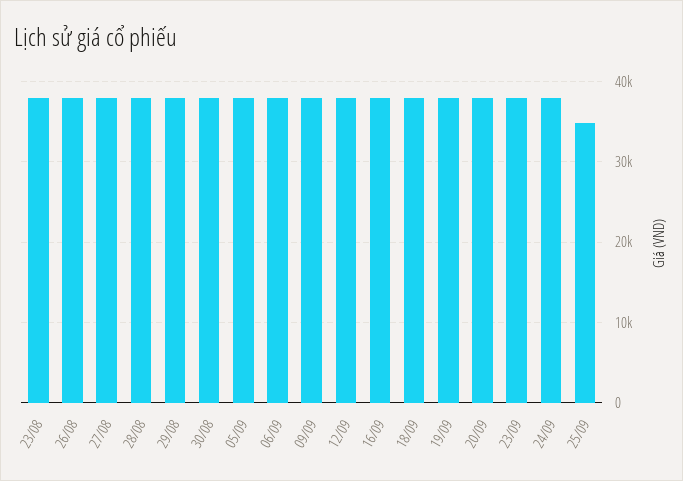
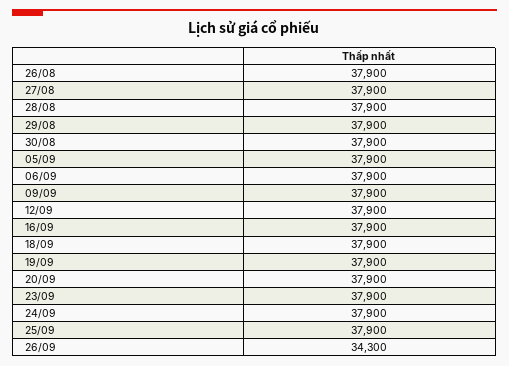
23/08: 38000 -> none
25/09: 35000 -> 37900
26/09: none -> 34300

